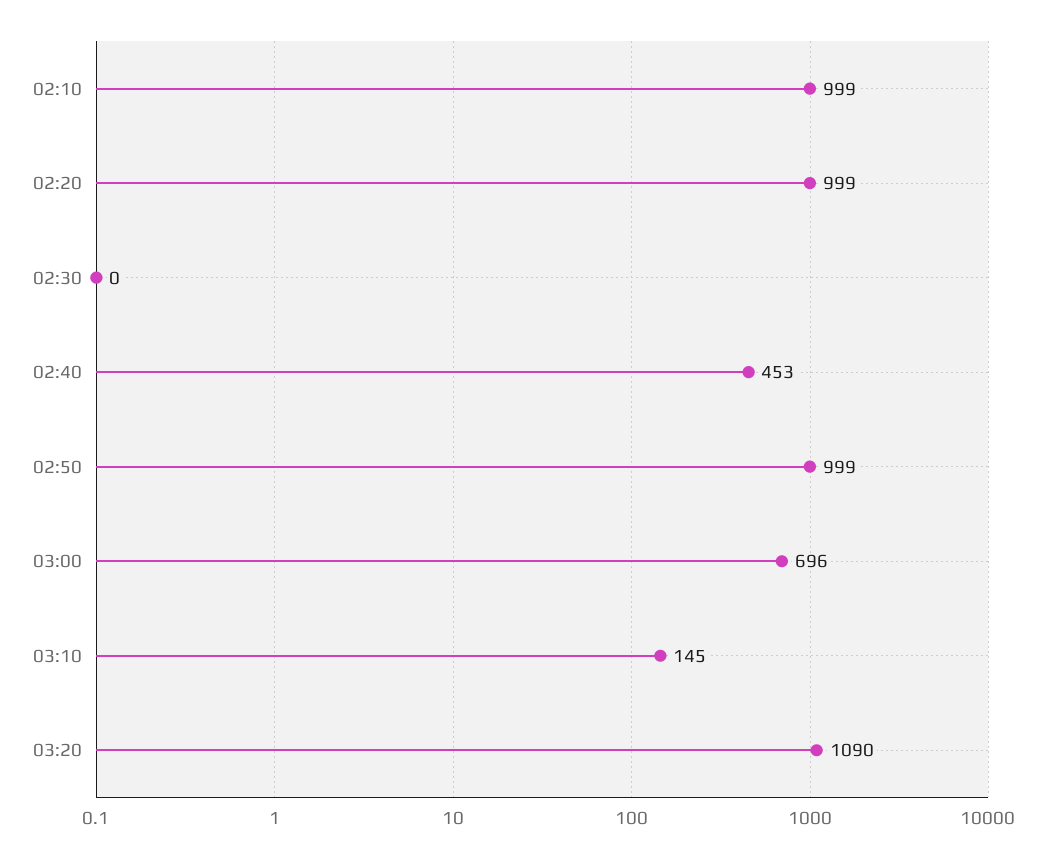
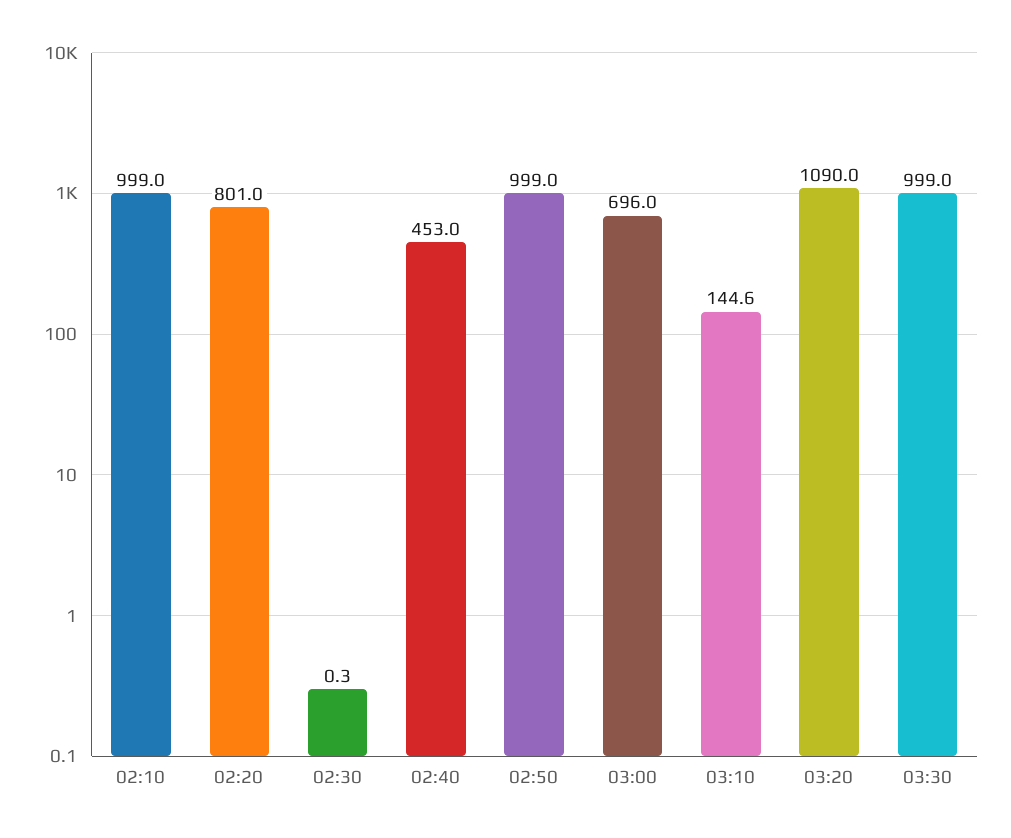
02:20: 999 -> 801
03:30: none -> 999

